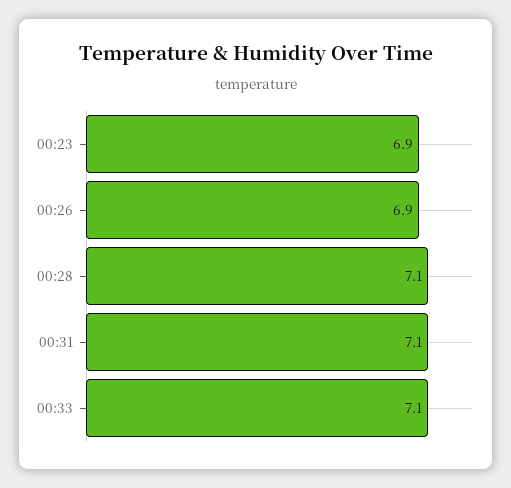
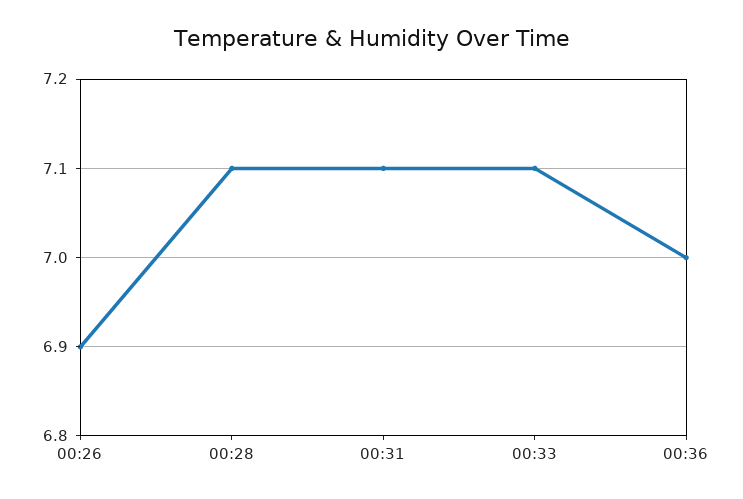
00:23: 6.9 -> none
00:36: none -> 7

